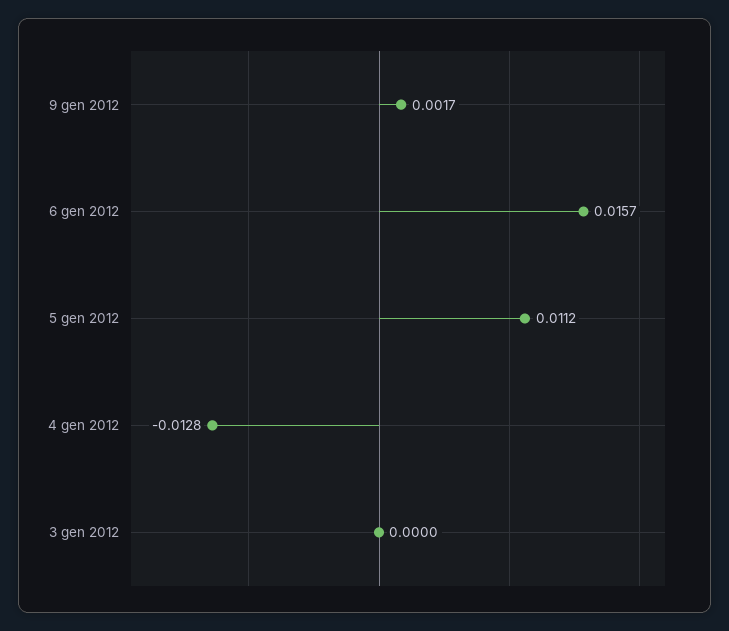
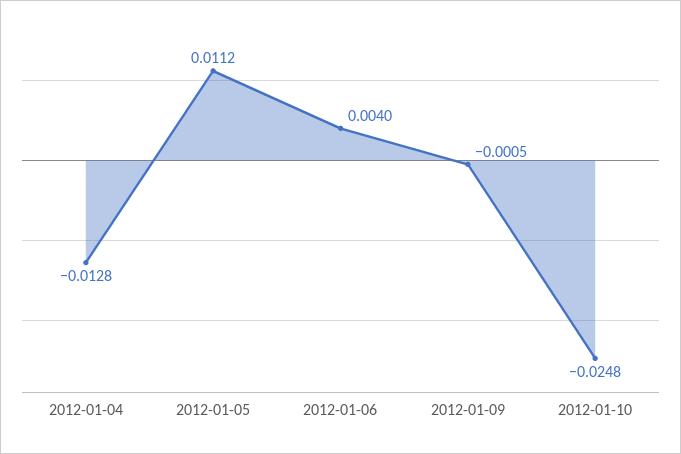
9 gen 2012: 0.0017 -> -0.0005
6 gen 2012: 0.0157 -> 0.004
3 gen 2012: 0 -> none
2012-01-10: none -> -0.0248

